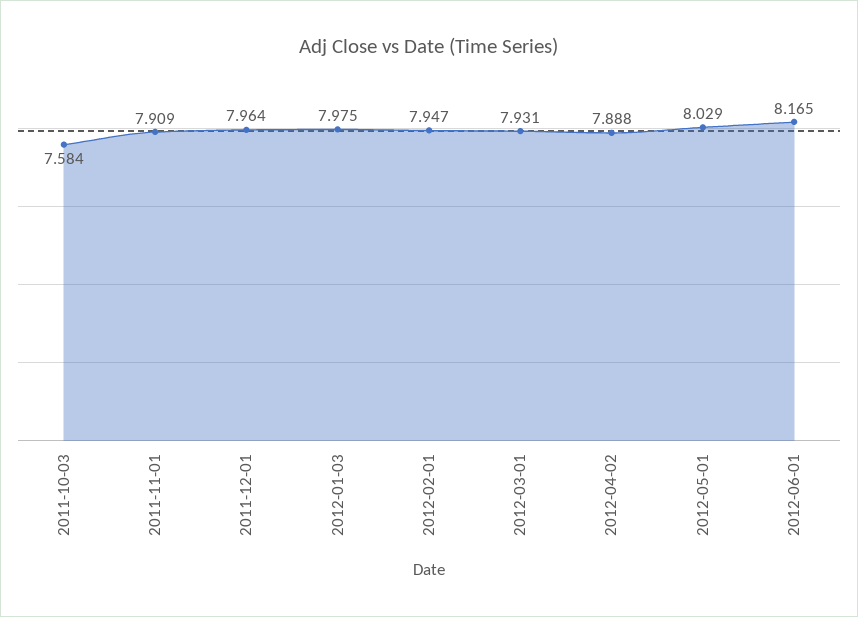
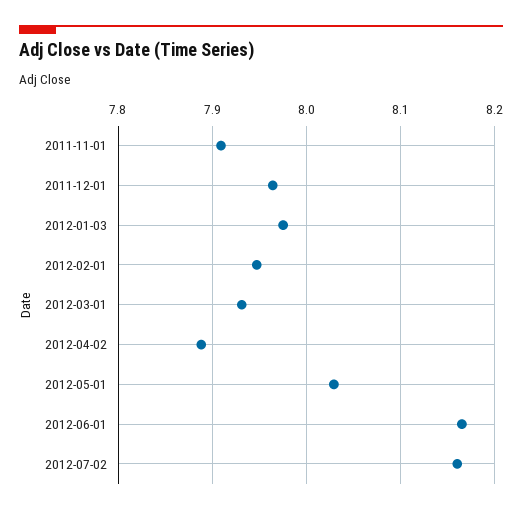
2011-10-03: 7.584 -> none
2012-07-02: none -> 8.16

